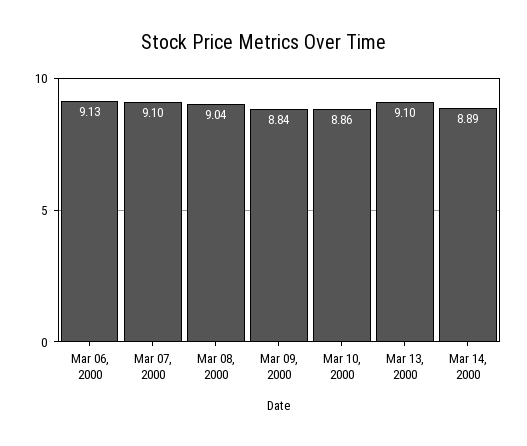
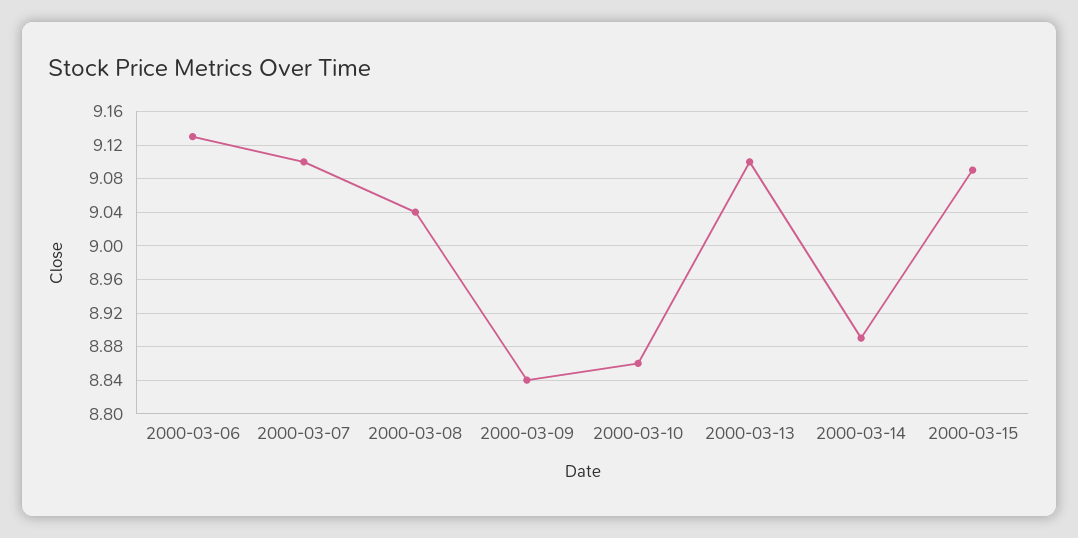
2000-03-15: none -> 9.09

